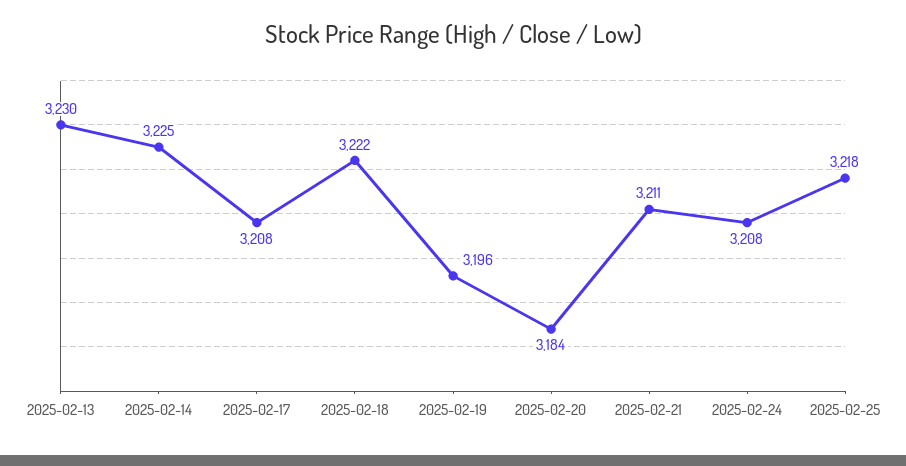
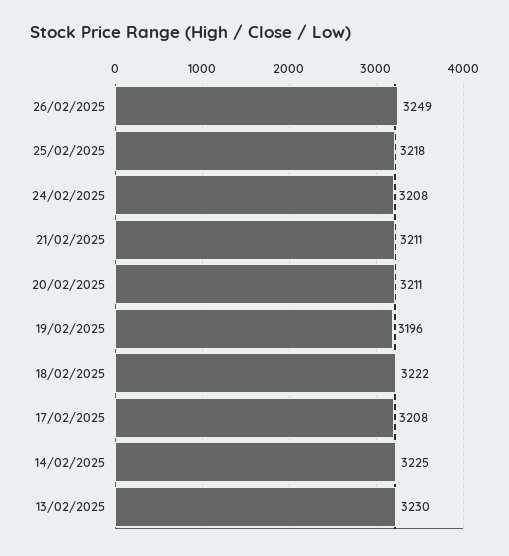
2025-02-20: 3184 -> 3211
26/02/2025: none -> 3249

